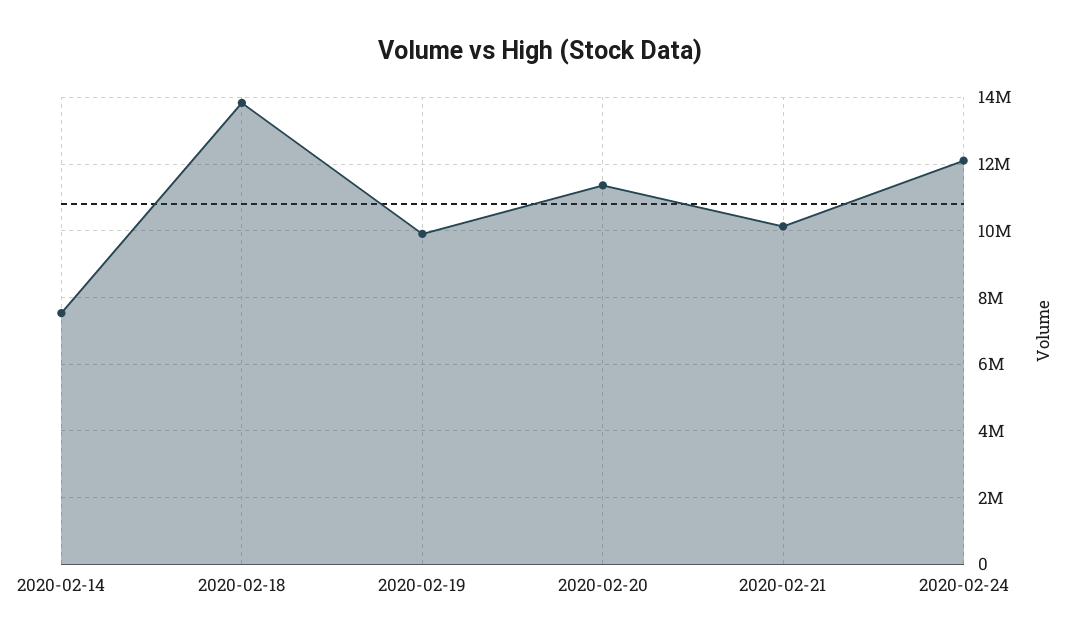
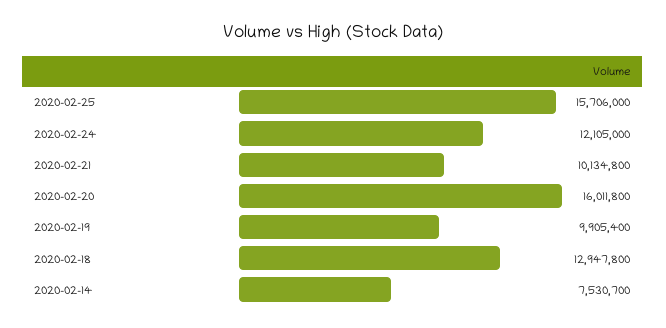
2020-02-18: 13800000 -> 12947800
2020-02-20: 11400000 -> 16011800
2020-02-25: none -> 15706000

